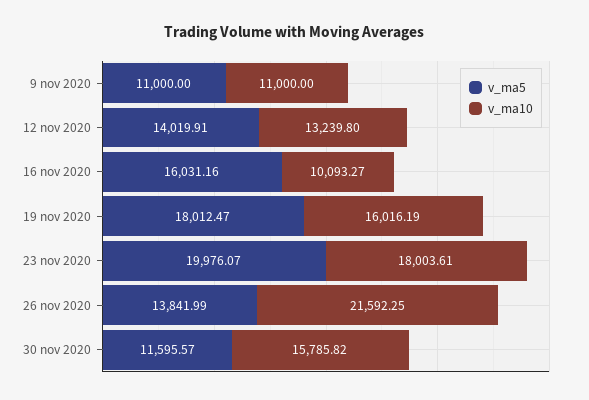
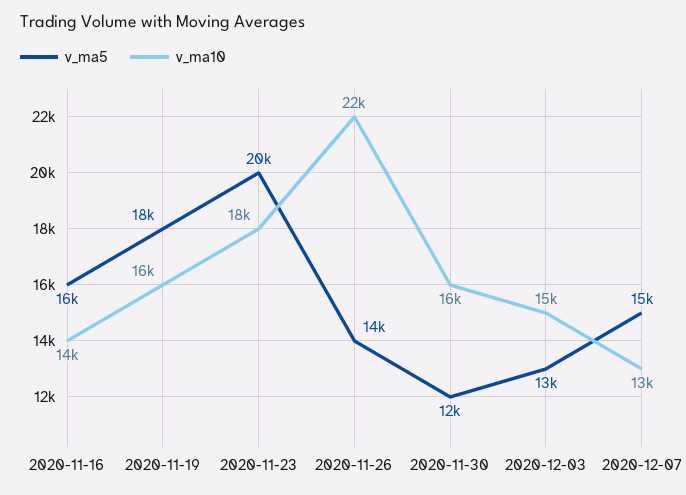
v_ma5, 9 nov 2020: 11000 -> none
v_ma10, 9 nov 2020: 11000 -> none
v_ma5, 12 nov 2020: 14019.91 -> none
v_ma10, 12 nov 2020: 13239.8 -> none
v_ma10, 16 nov 2020: 10093.27 -> 14000
v_ma5, 2020-12-03: none -> 13000
v_ma10, 2020-12-03: none -> 15000
v_ma5, 2020-12-07: none -> 15000
v_ma10, 2020-12-07: none -> 13000

